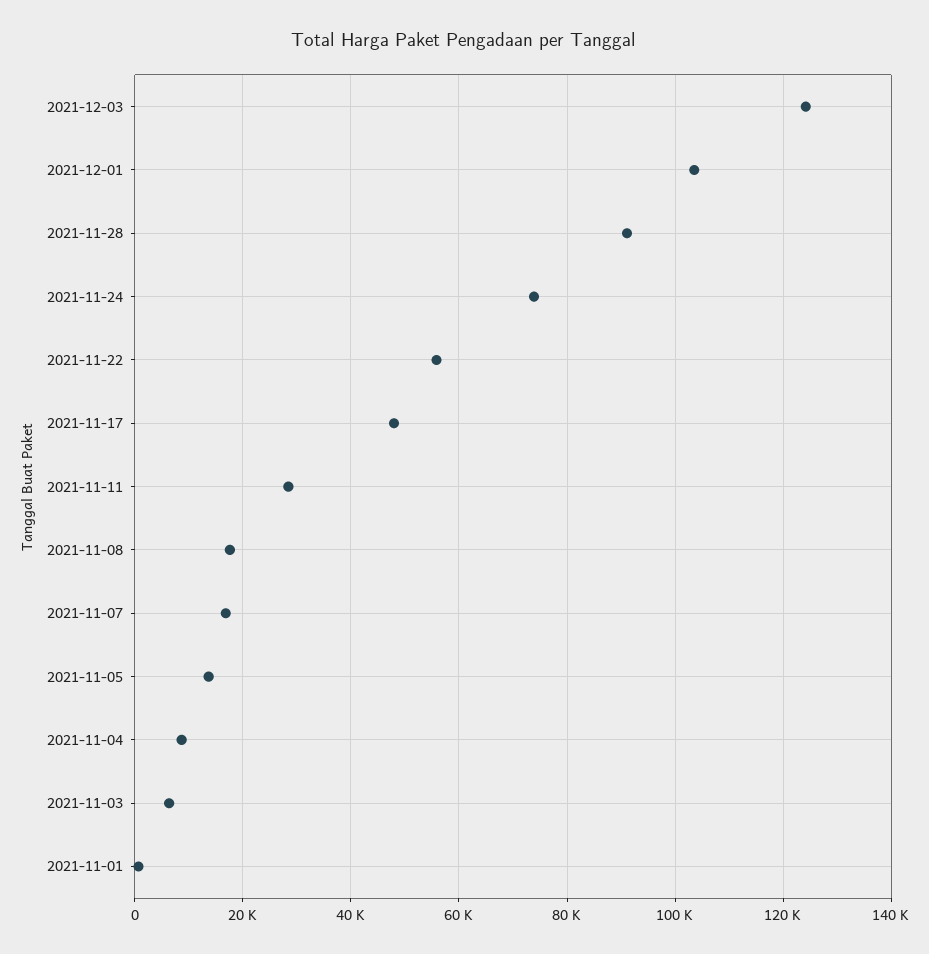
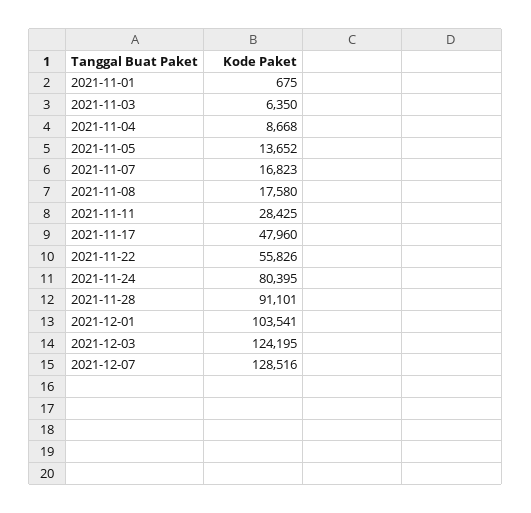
2021-11-24: 74000 -> 80395
2021-12-07: none -> 128516

